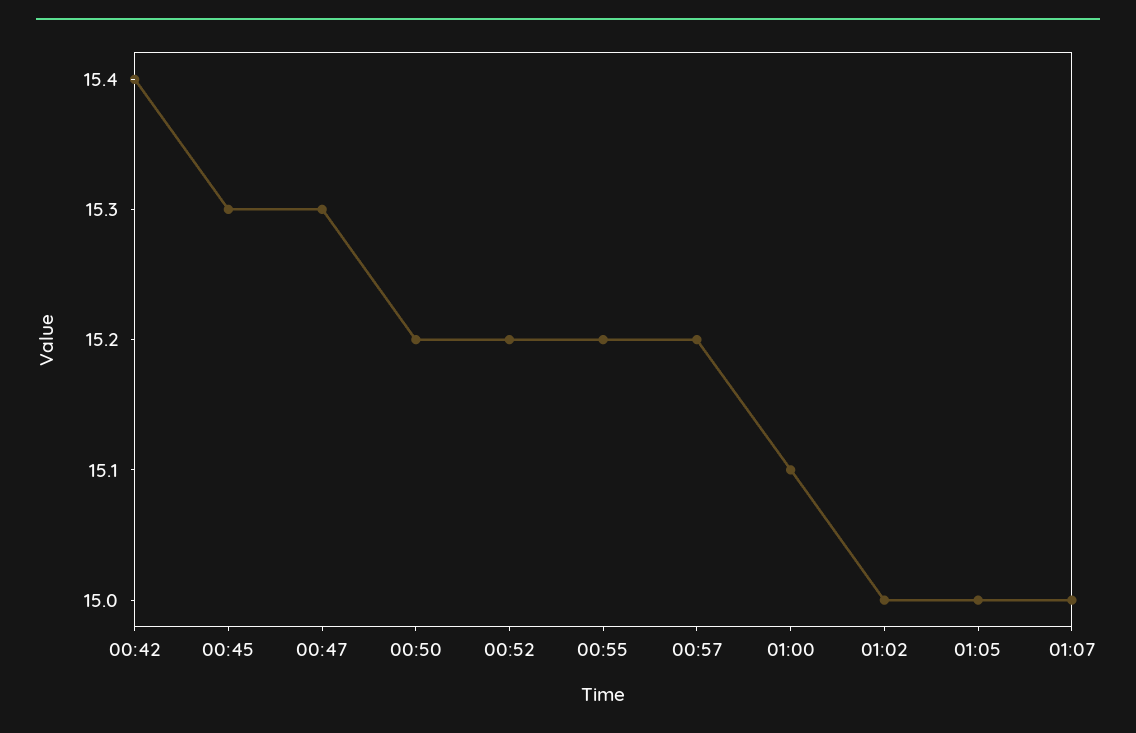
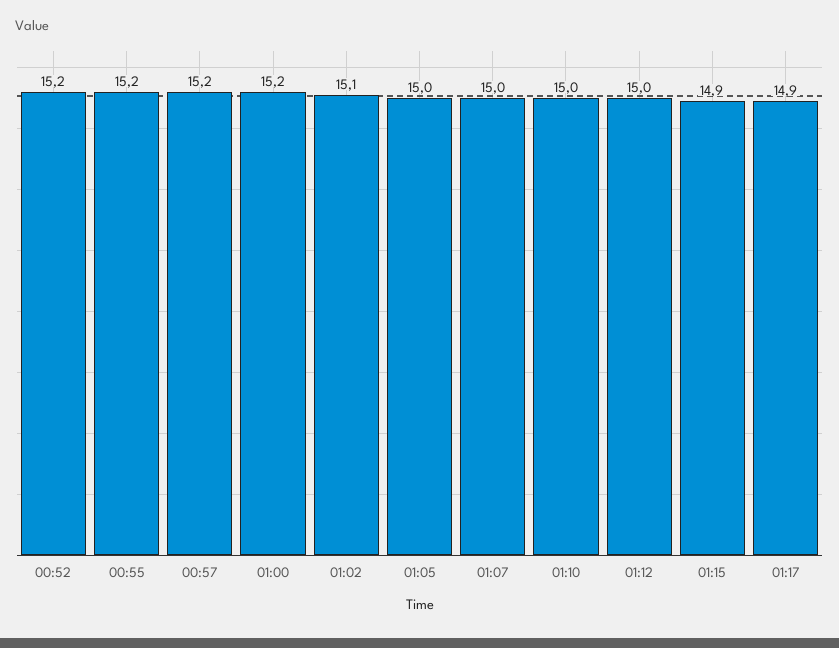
00:42: 15.4 -> none
00:45: 15.3 -> none
00:47: 15.3 -> none
00:50: 15.2 -> none
01:00: 15.1 -> 15.2
01:02: 15 -> 15.1
01:10: none -> 15
01:12: none -> 15
01:15: none -> 14.9
01:17: none -> 14.9

